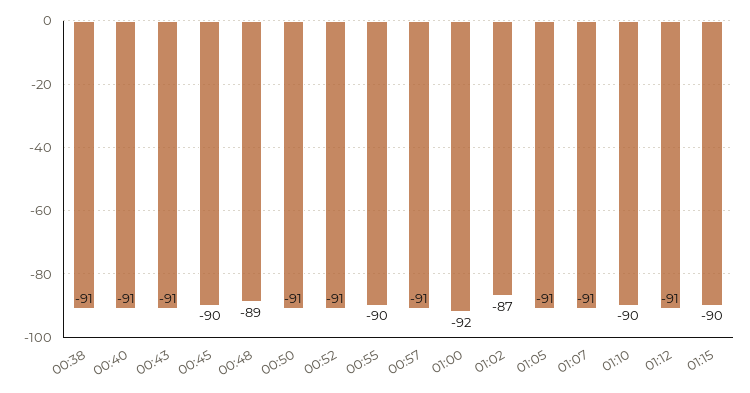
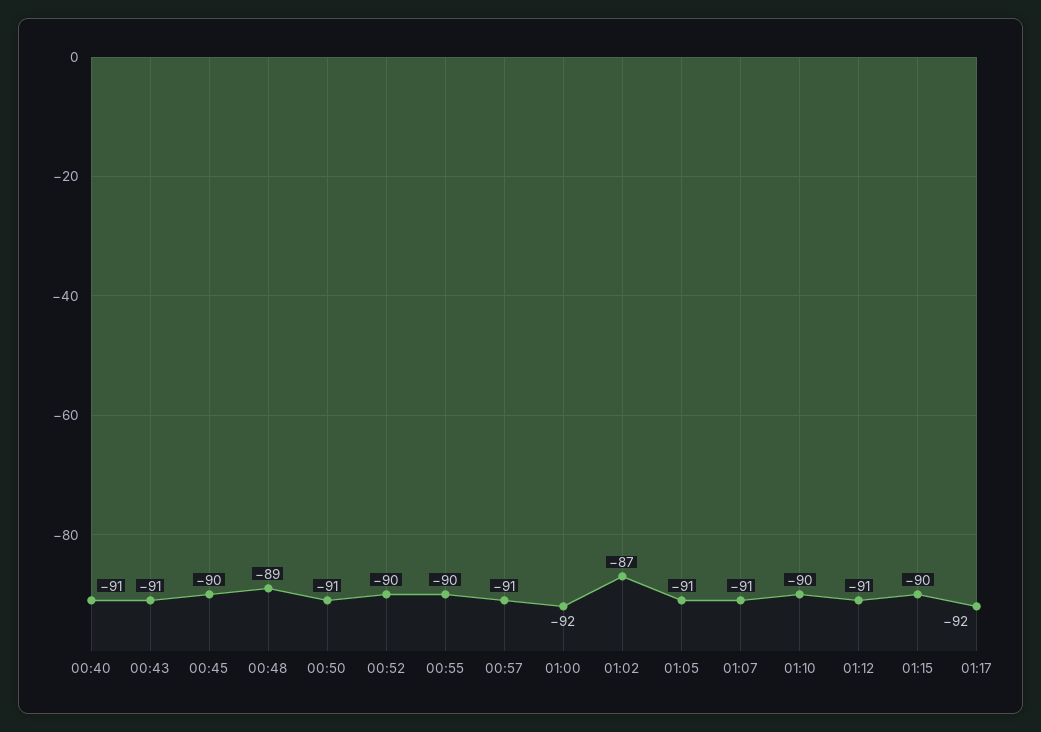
00:38: -91 -> none
00:52: -91 -> -90
01:17: none -> -92

